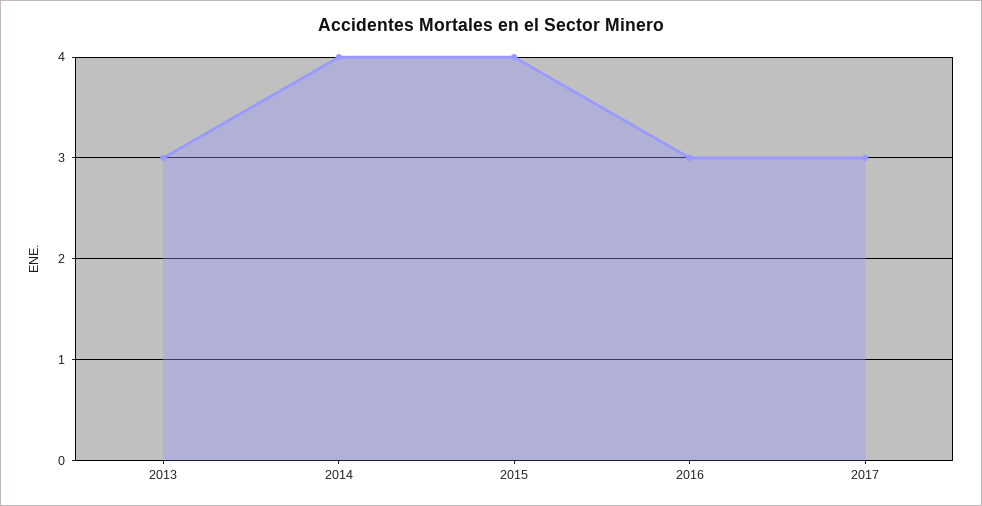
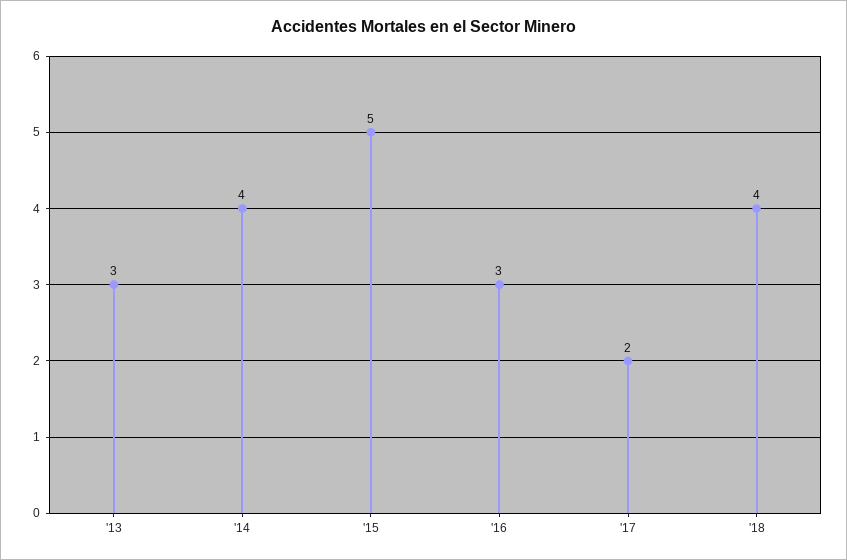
2015: 4 -> 5
2017: 3 -> 2
'18: none -> 4

